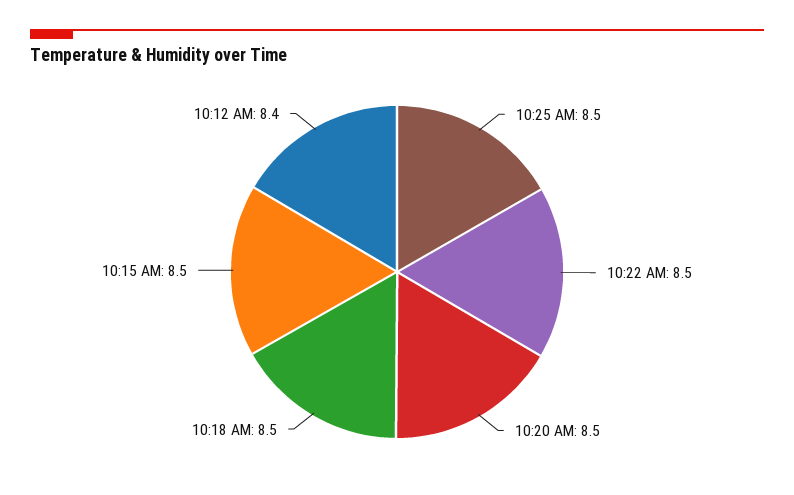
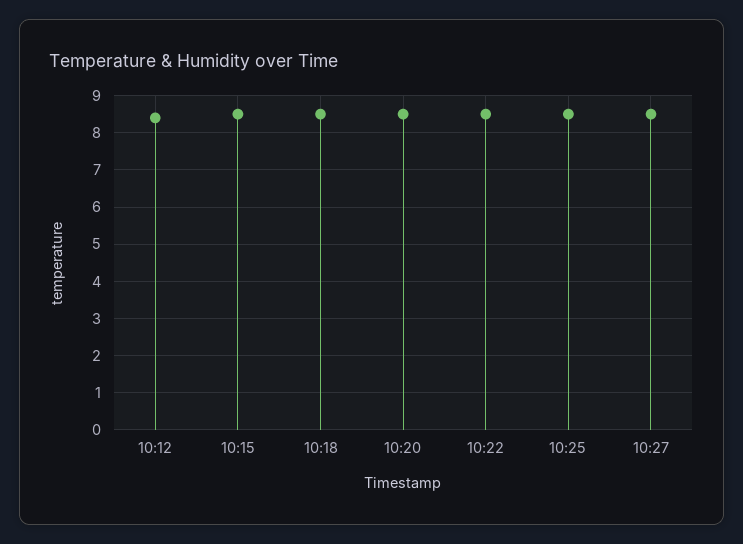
10:27: none -> 8.5

